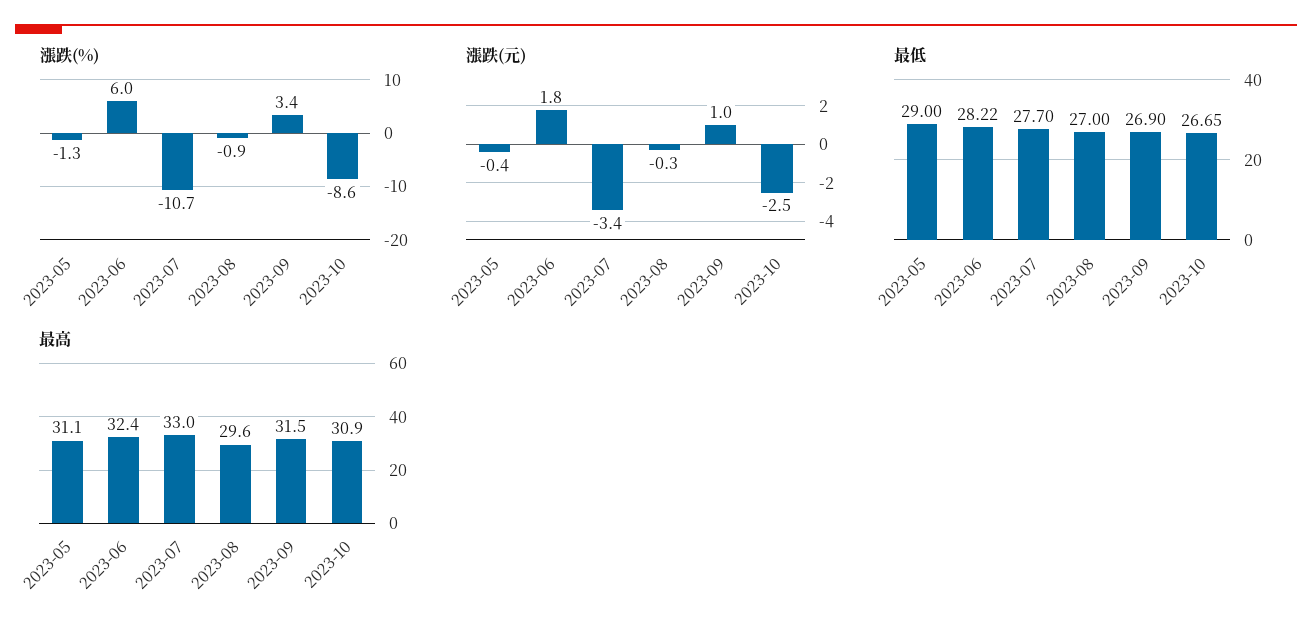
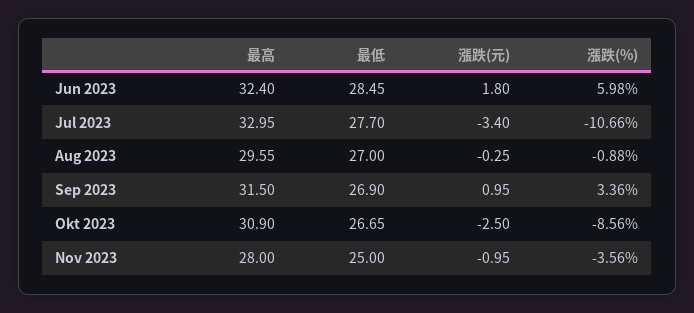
漲跌(%), 2023-05: -1.3 -> none
漲跌(元), 2023-05: -0.4 -> none
最低, 2023-05: 29 -> none
最低, 2023-06: 28.22 -> 28.45
最高, 2023-05: 31.1 -> none
最高, Nov 2023: none -> 28
最低, Nov 2023: none -> 25
漲跌(元), Nov 2023: none -> -0.95
漲跌(%), Nov 2023: none -> -3.56

